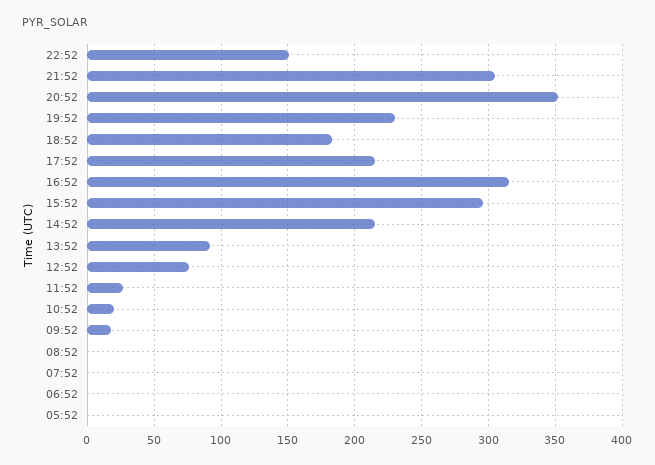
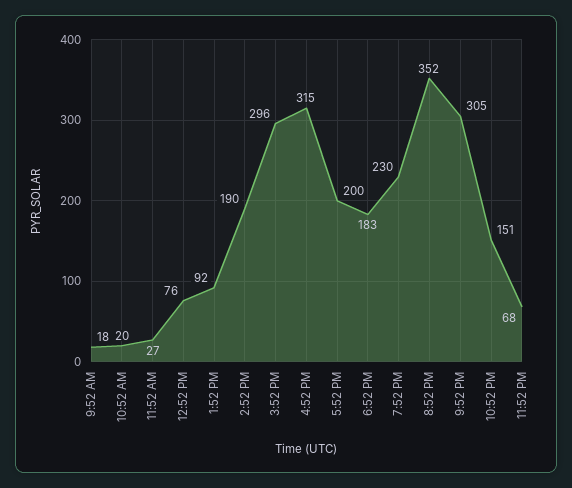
17:52: 215 -> 200
14:52: 215 -> 190
08:52: 0 -> none
07:52: 0 -> none
06:52: 0 -> none
05:52: 0 -> none
11:52 PM: none -> 68

